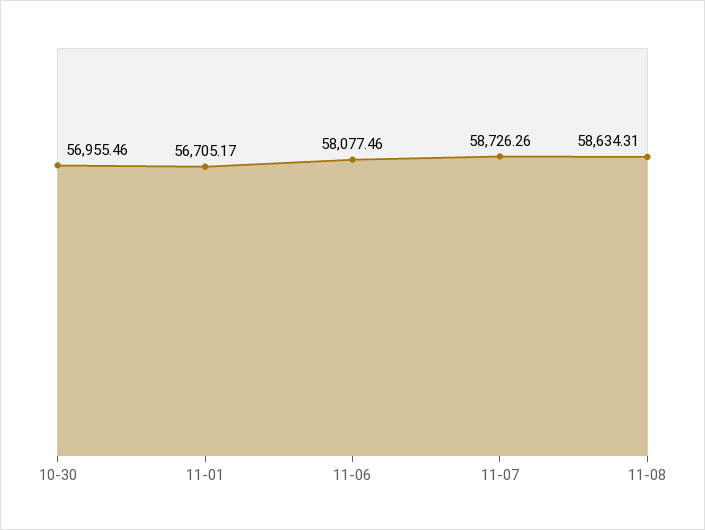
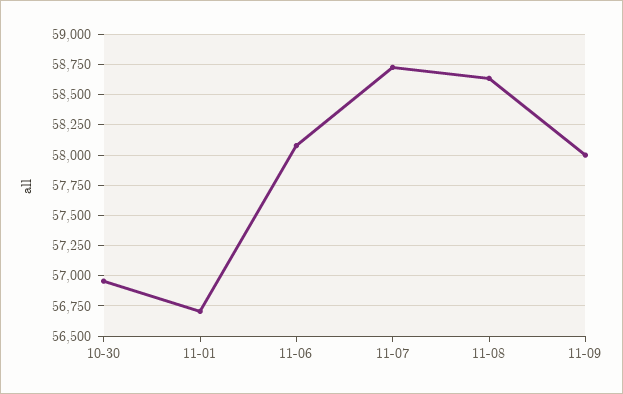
11-09: none -> 58000

